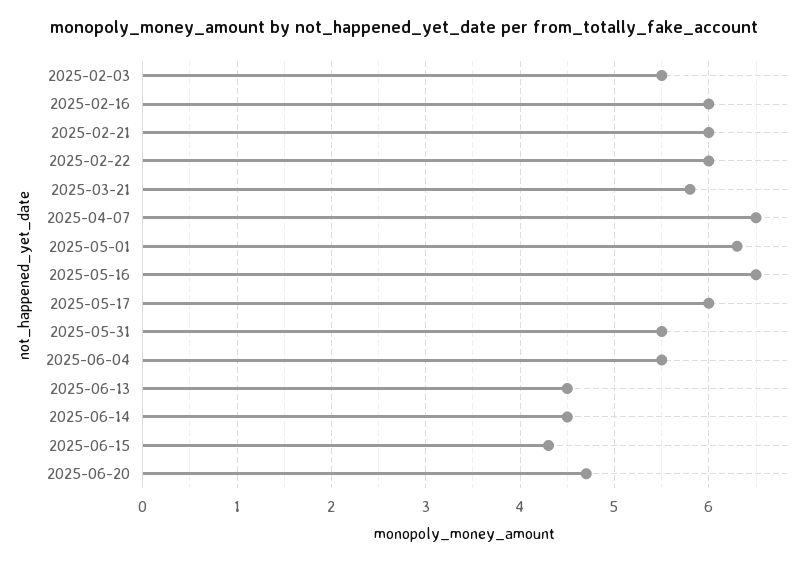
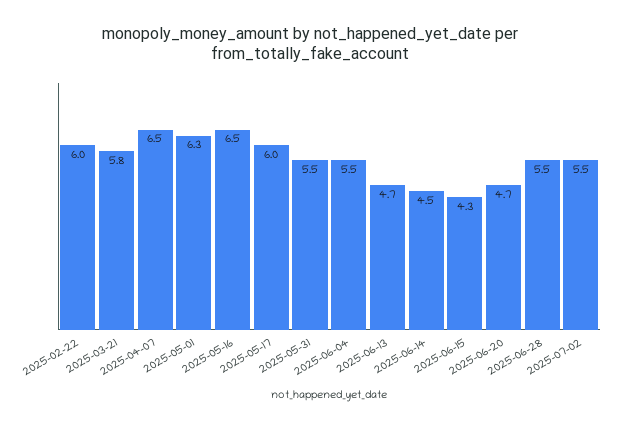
2025-02-03: 5.5 -> none
2025-02-16: 6 -> none
2025-02-21: 6 -> none
2025-06-13: 4.5 -> 4.7
2025-06-28: none -> 5.5
2025-07-02: none -> 5.5

